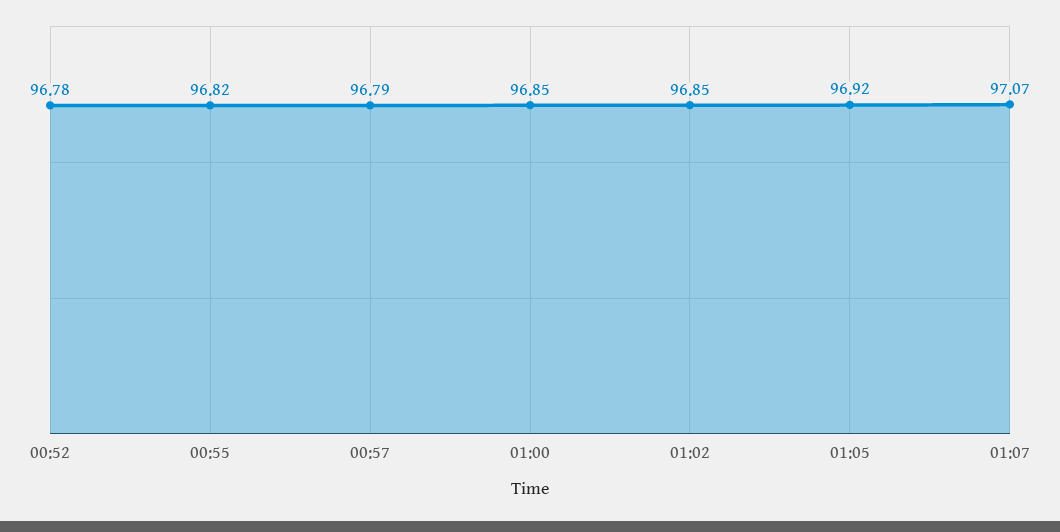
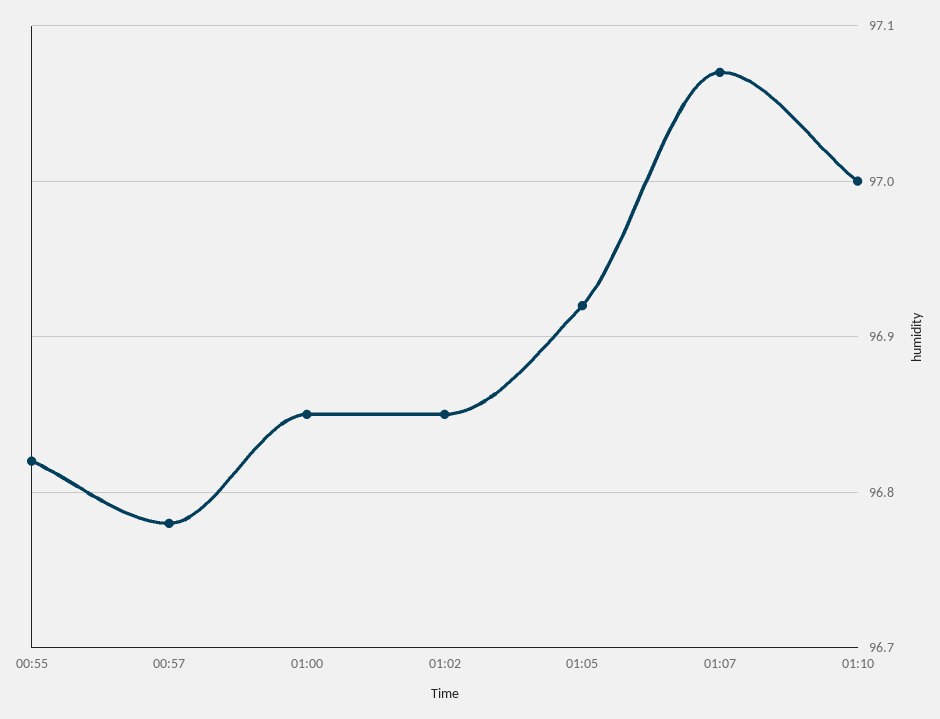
00:52: 96.78 -> none
00:57: 96.79 -> 96.78
01:10: none -> 97

